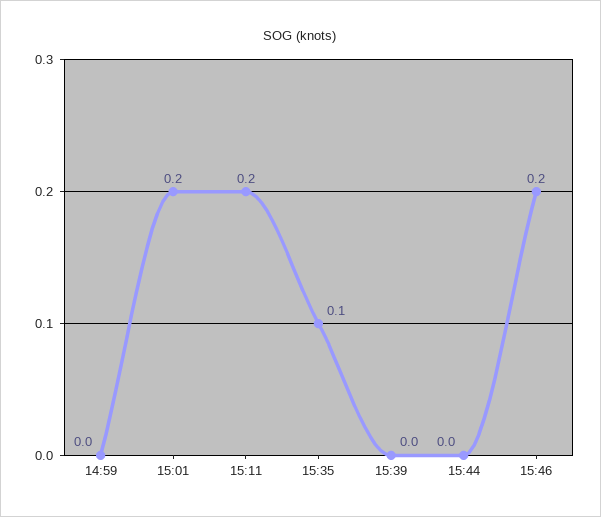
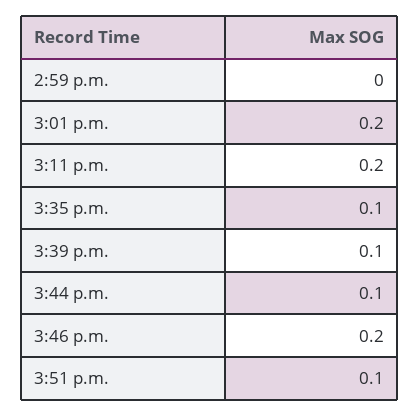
15:39: 0 -> 0.1
15:44: 0 -> 0.1
3:51 p.m.: none -> 0.1

